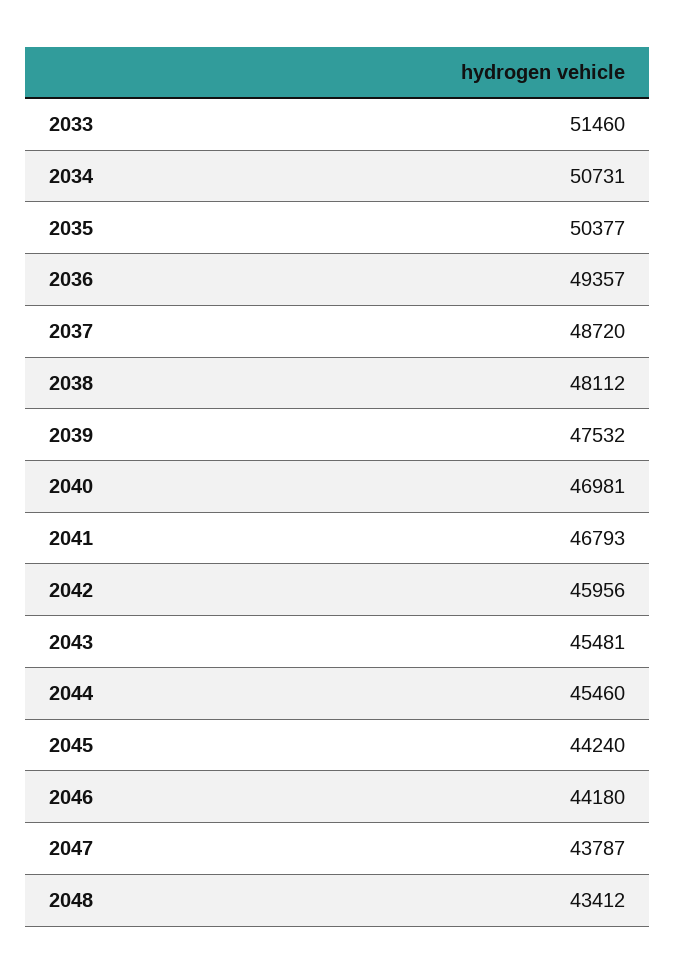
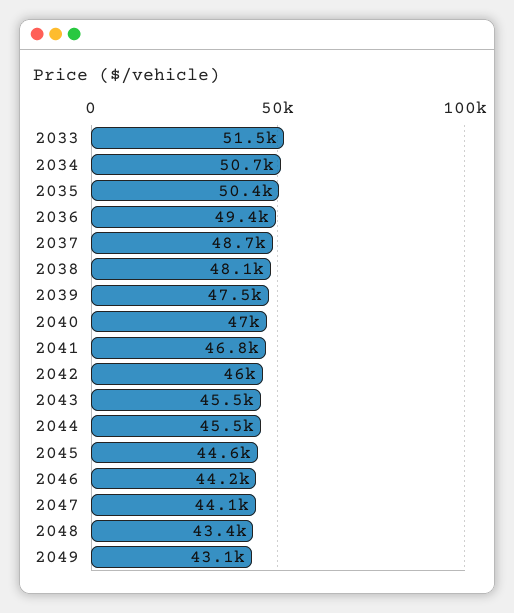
2045: 44240 -> 44600
2047: 43787 -> 44100
2049: none -> 43100

